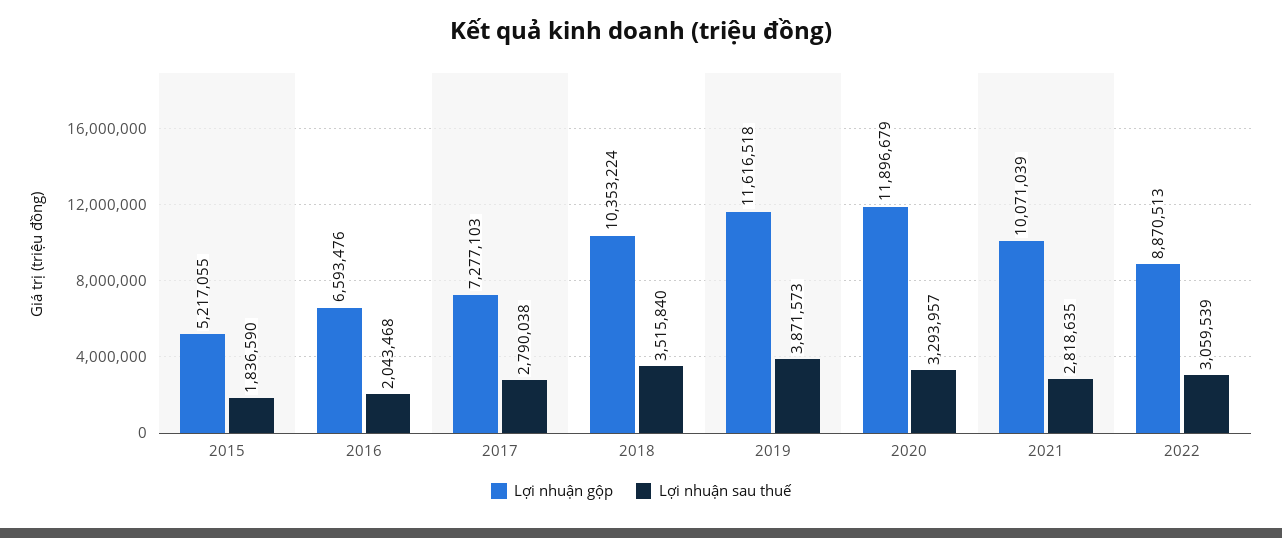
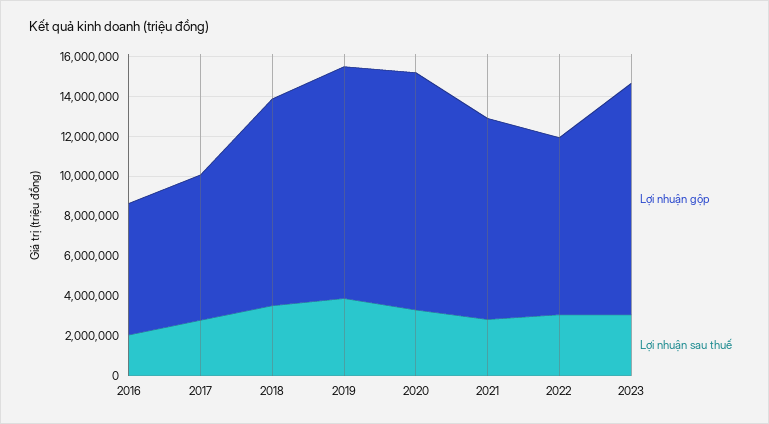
Lợi nhuận gộp, 2015: 5217055 -> none
Lợi nhuận sau thuế, 2015: 1836590 -> none
Lợi nhuận gộp, 2023: none -> 11500000
Lợi nhuận sau thuế, 2023: none -> 3000000

